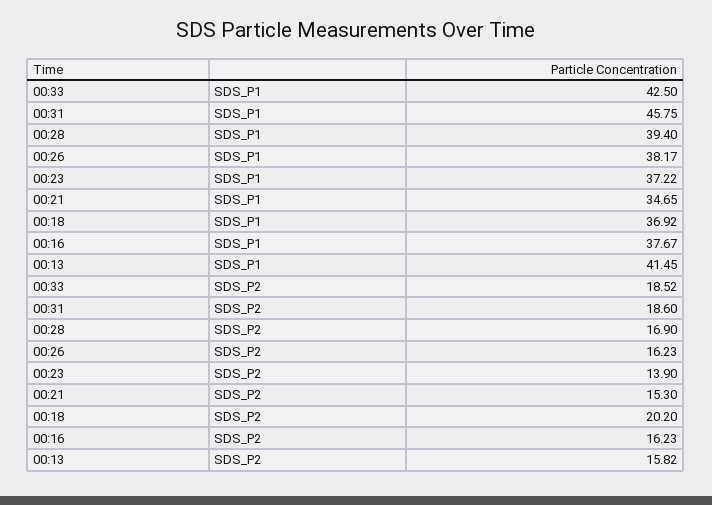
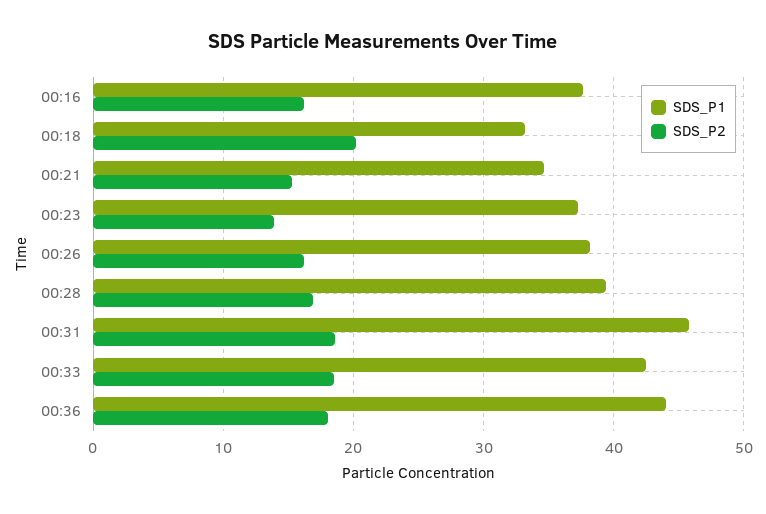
SDS_P1, 00:18: 36.92 -> 33
SDS_P1, 00:13: 41.45 -> none
SDS_P2, 00:13: 15.82 -> none
SDS_P1, 00:36: none -> 44
SDS_P2, 00:36: none -> 18

